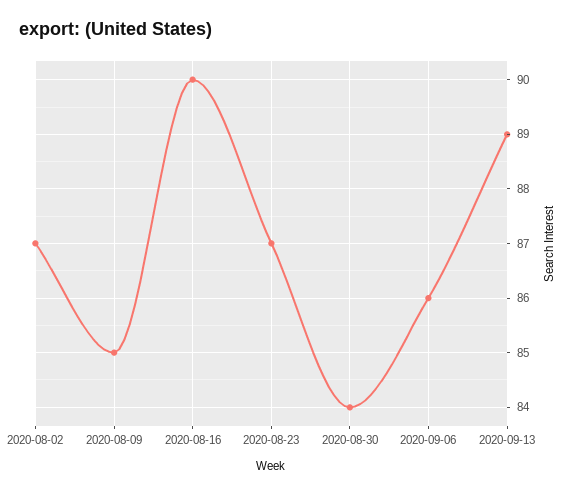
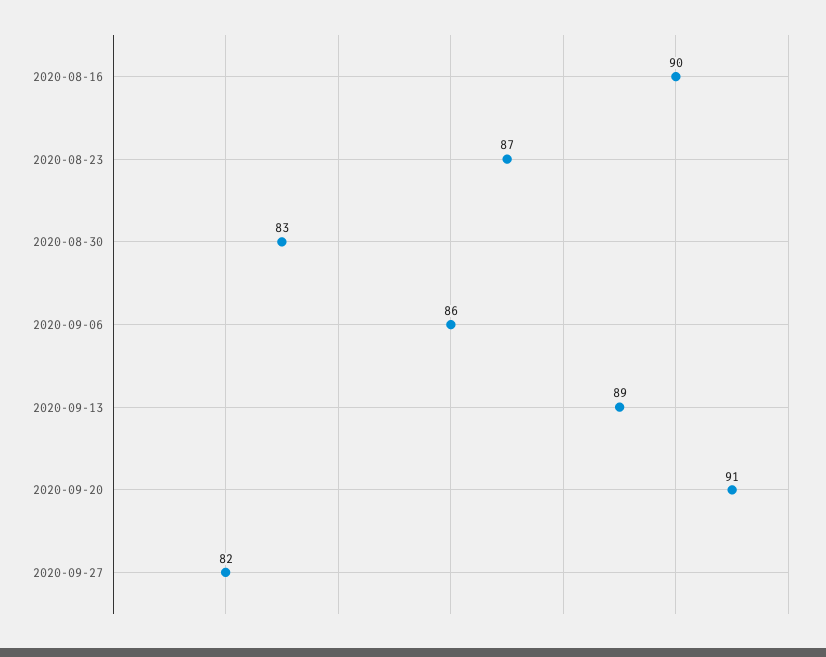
2020-08-02: 87 -> none
2020-08-09: 85 -> none
2020-08-30: 84 -> 83
2020-09-20: none -> 91
2020-09-27: none -> 82

